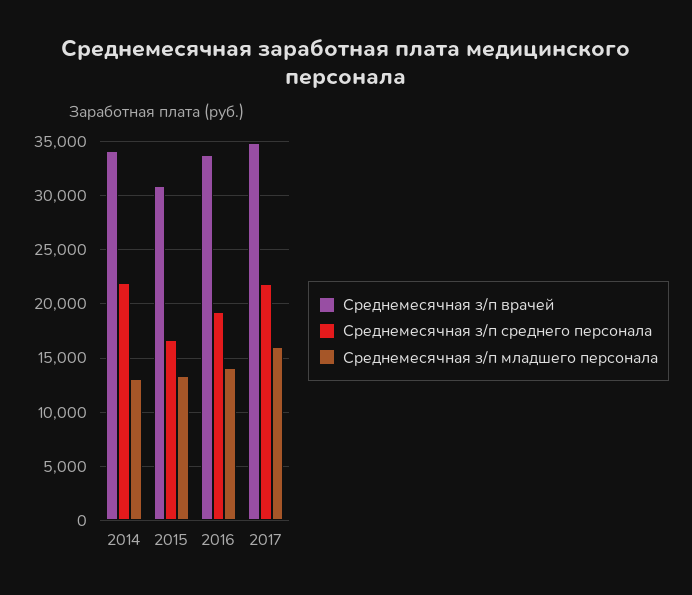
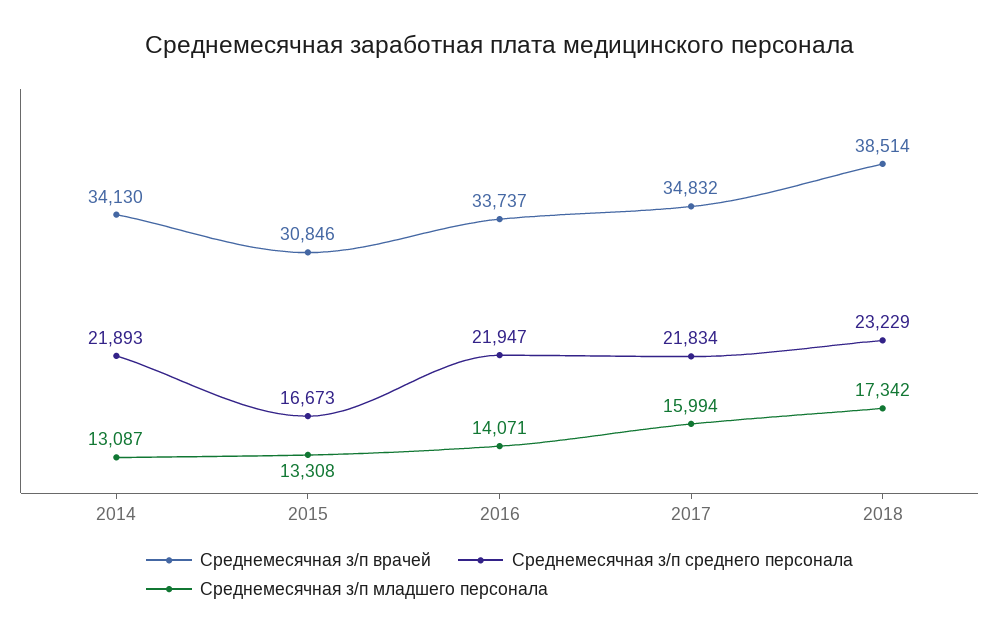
Среднемесячная з/п среднего персонала, 2016: 19000 -> 21947
Среднемесячная з/п врачей, 2018: none -> 38514
Среднемесячная з/п среднего персонала, 2018: none -> 23229
Среднемесячная з/п младшего персонала, 2018: none -> 17342

